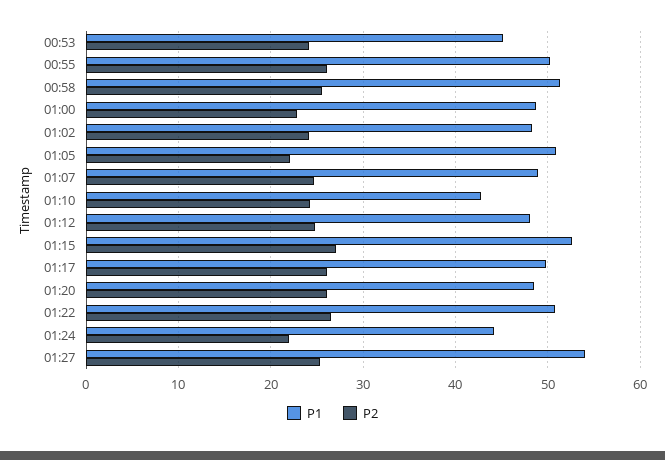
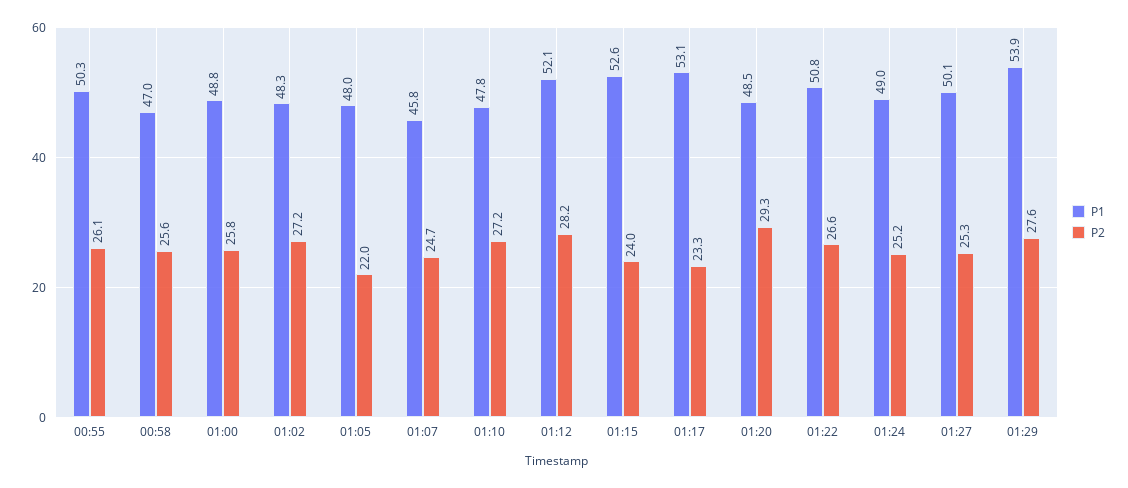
P1, 00:53: 45 -> none
P2, 00:53: 24 -> none
P1, 00:58: 51 -> 47
P2, 01:00: 23 -> 25.8
P2, 01:02: 24 -> 27.2
P1, 01:05: 51 -> 48
P1, 01:07: 49 -> 45.8
P1, 01:10: 43 -> 47.8
P2, 01:10: 24 -> 27.2
P1, 01:12: 48 -> 52.1
P2, 01:12: 25 -> 28.2
P2, 01:15: 27 -> 24
P1, 01:17: 50 -> 53.1
P2, 01:17: 26 -> 23.3
P2, 01:20: 26 -> 29.3
P1, 01:24: 44 -> 49
P2, 01:24: 22 -> 25.2
P1, 01:27: 54 -> 50.1
P1, 01:29: none -> 53.9
P2, 01:29: none -> 27.6

